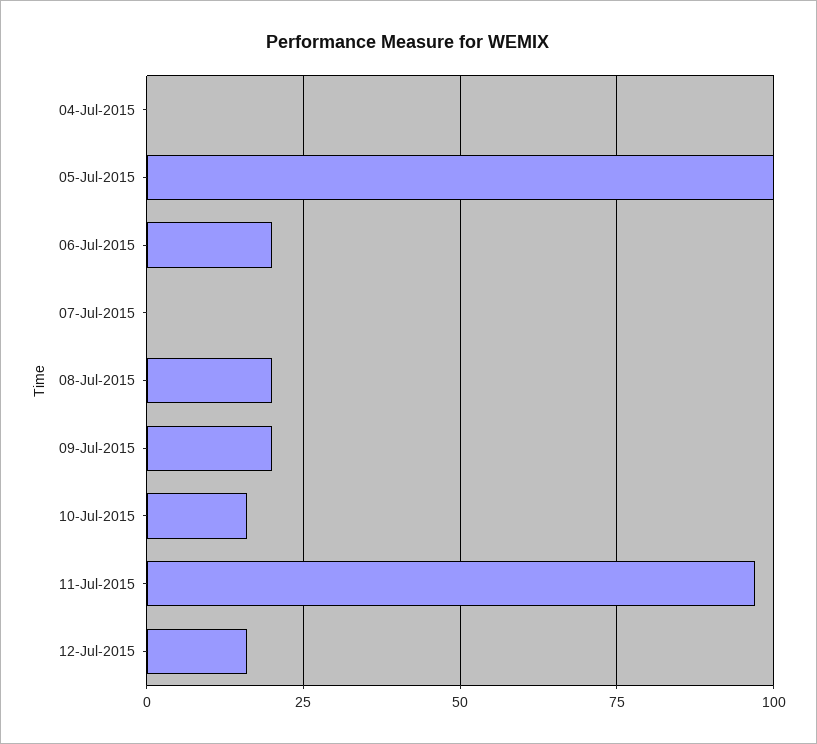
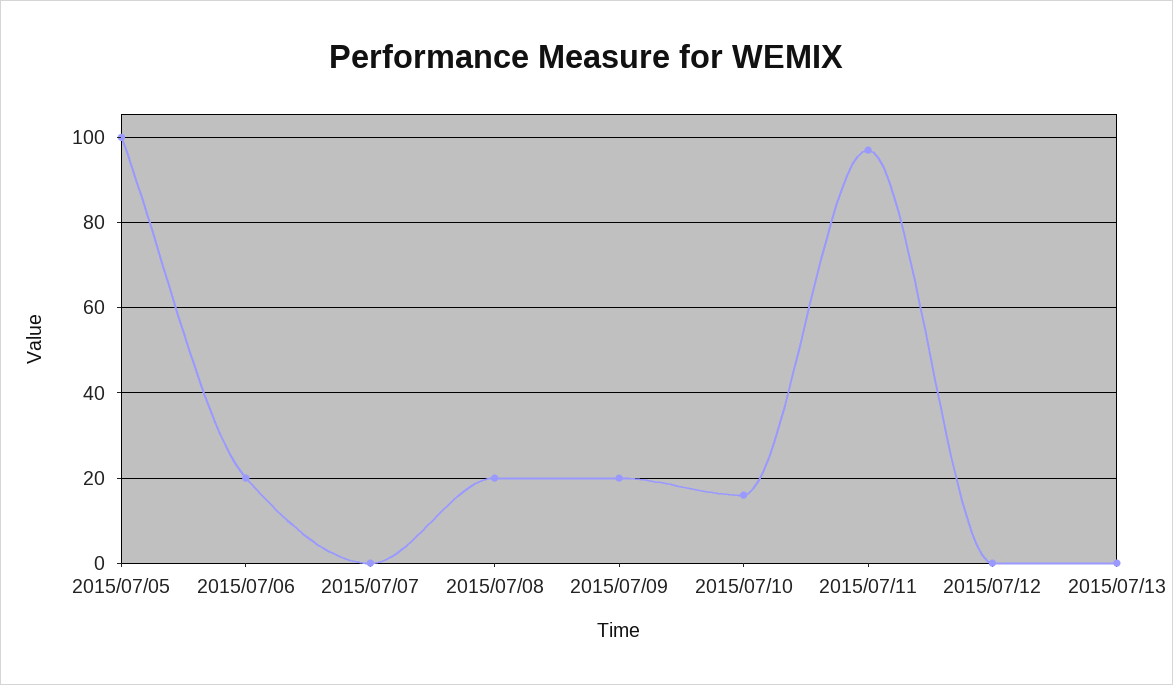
04-Jul-2015: 0 -> none
12-Jul-2015: 15 -> 0
2015/07/13: none -> 0

